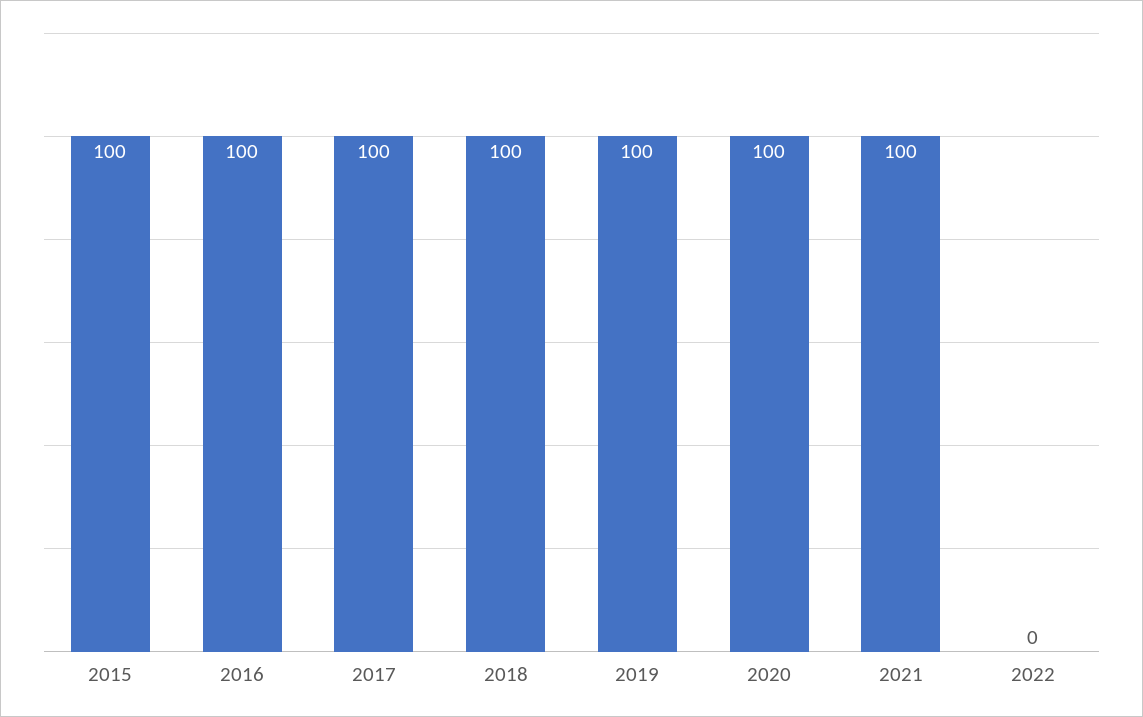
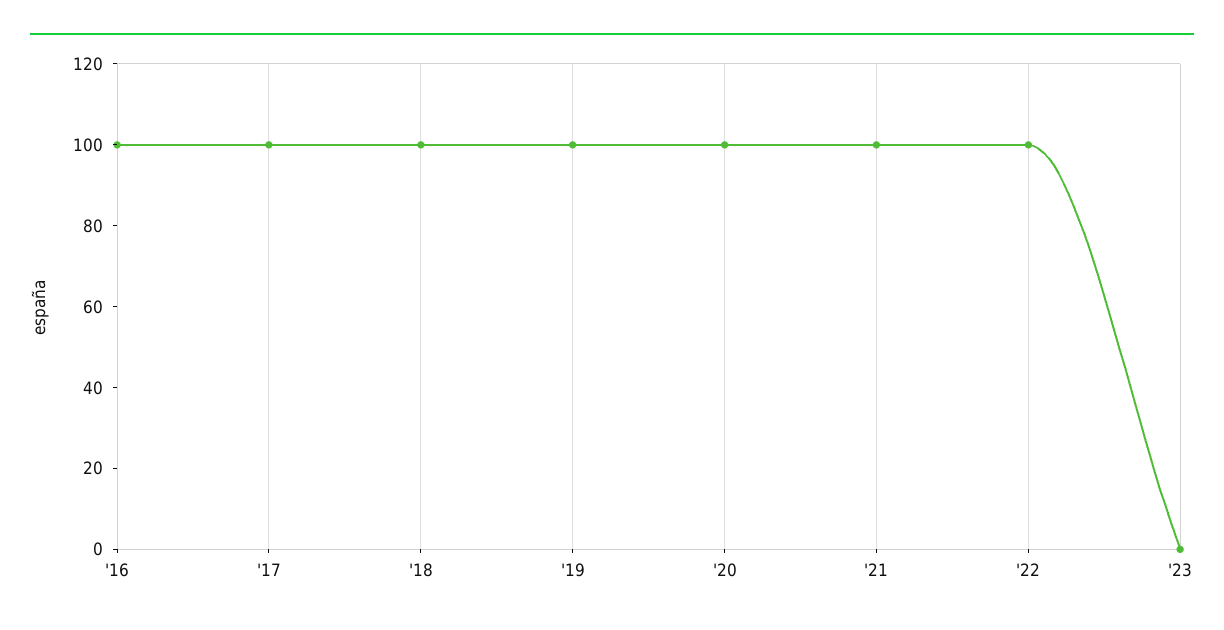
2015: 100 -> none
2022: 0 -> 100
'23: none -> 0

